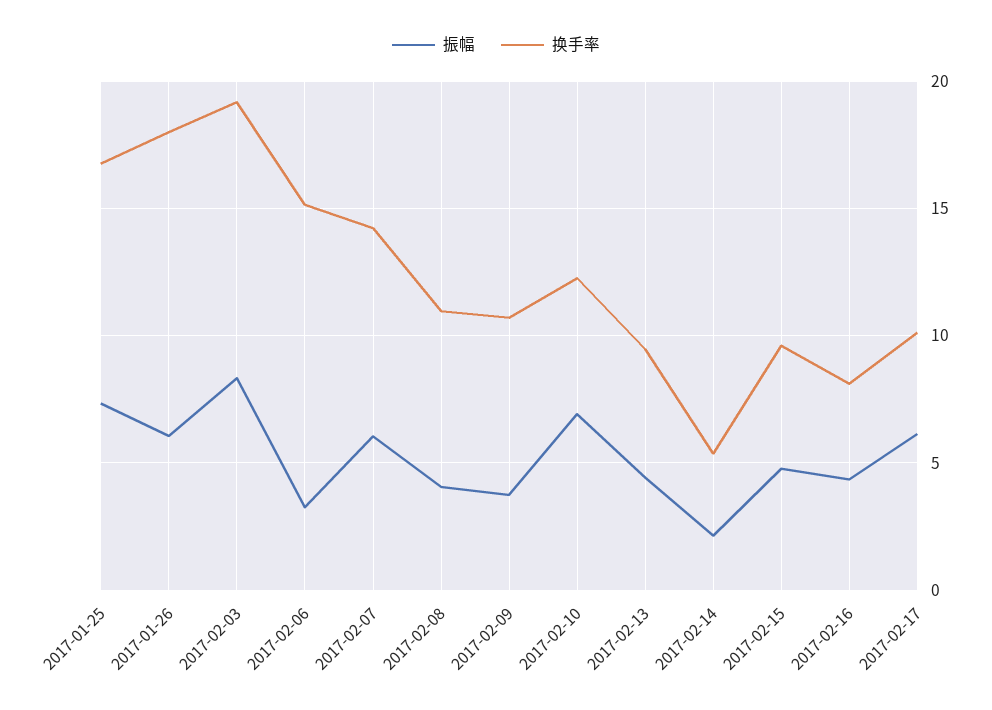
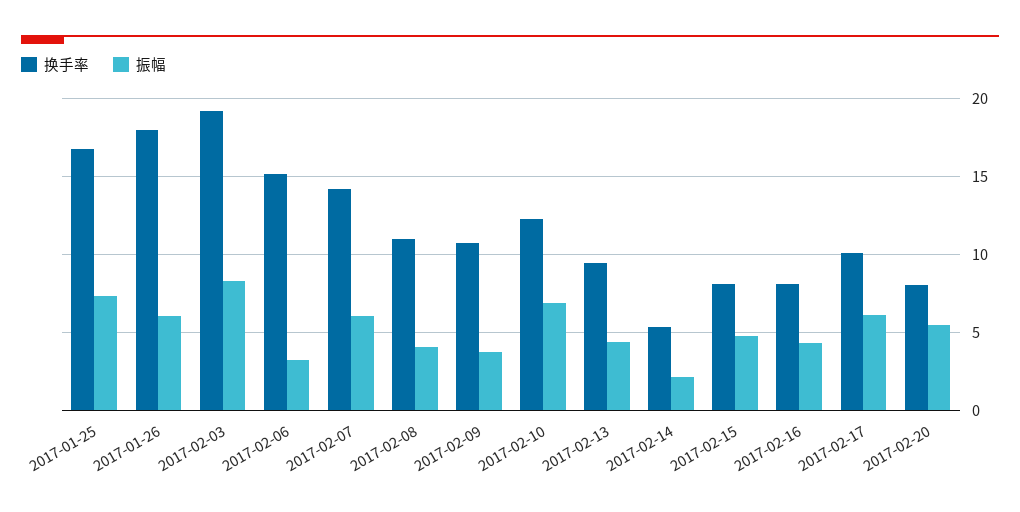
换手率, 2017-02-15: 9.5 -> 8
换手率, 2017-02-20: none -> 8
振幅, 2017-02-20: none -> 5.5

